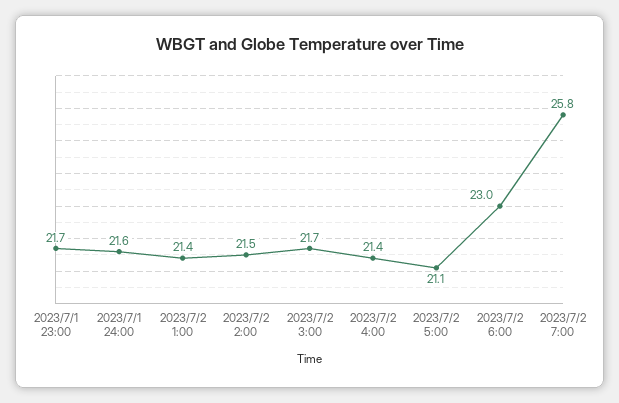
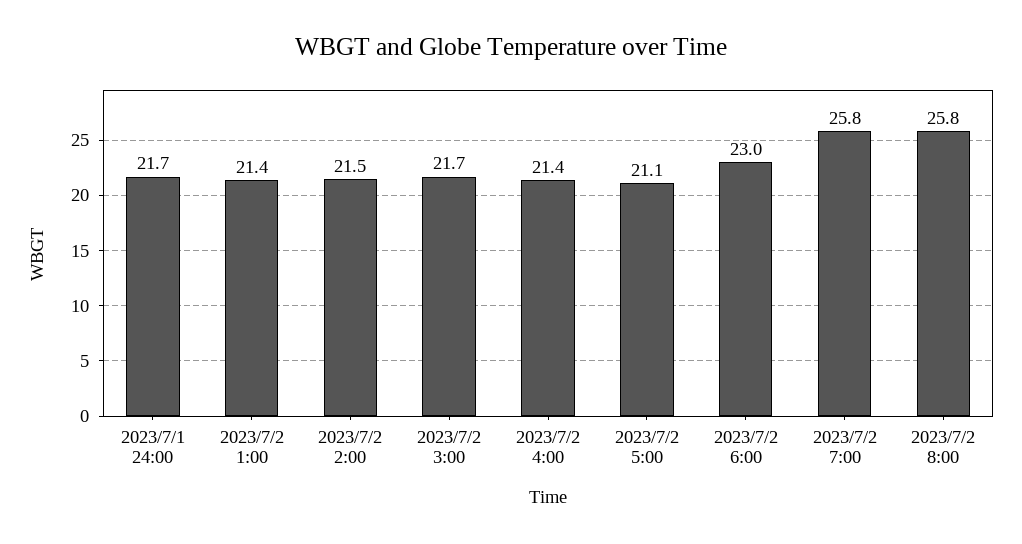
2023/7/1 23:00: 21.7 -> none
2023/7/1 24:00: 21.6 -> 21.7
2023/7/2 8:00: none -> 25.8

